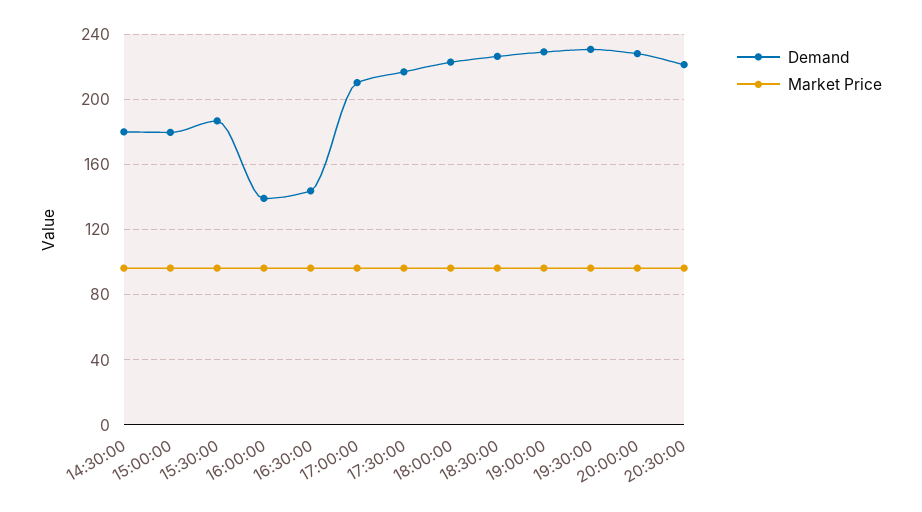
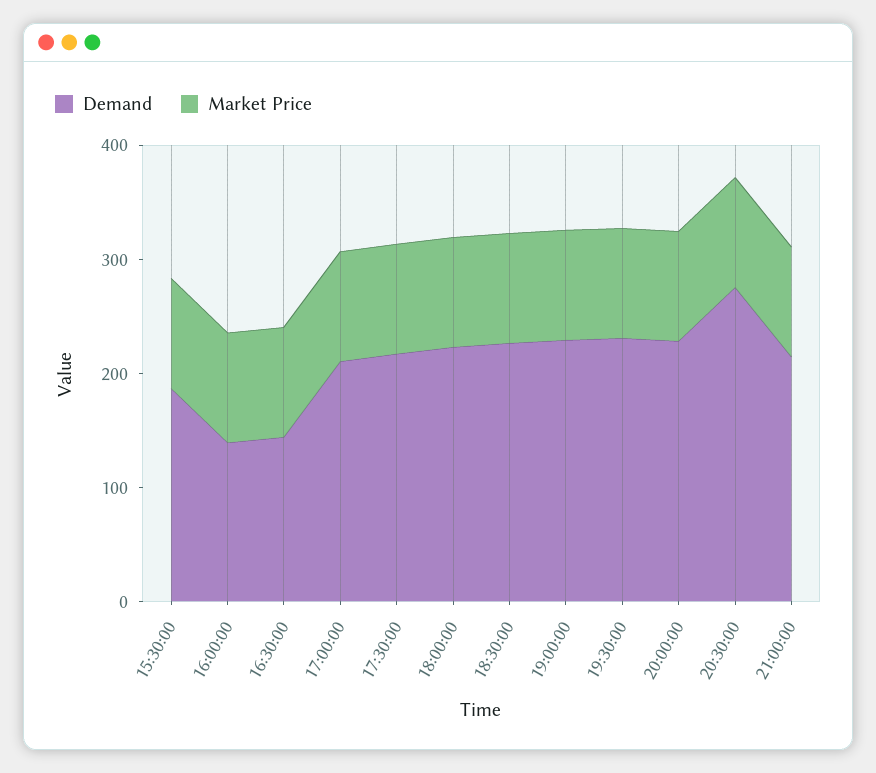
Demand, 14:30:00: 180 -> none
Market Price, 14:30:00: 95 -> none
Demand, 15:00:00: 180 -> none
Market Price, 15:00:00: 95 -> none
Demand, 20:30:00: 220 -> 280
Demand, 21:00:00: none -> 220
Market Price, 21:00:00: none -> 100

